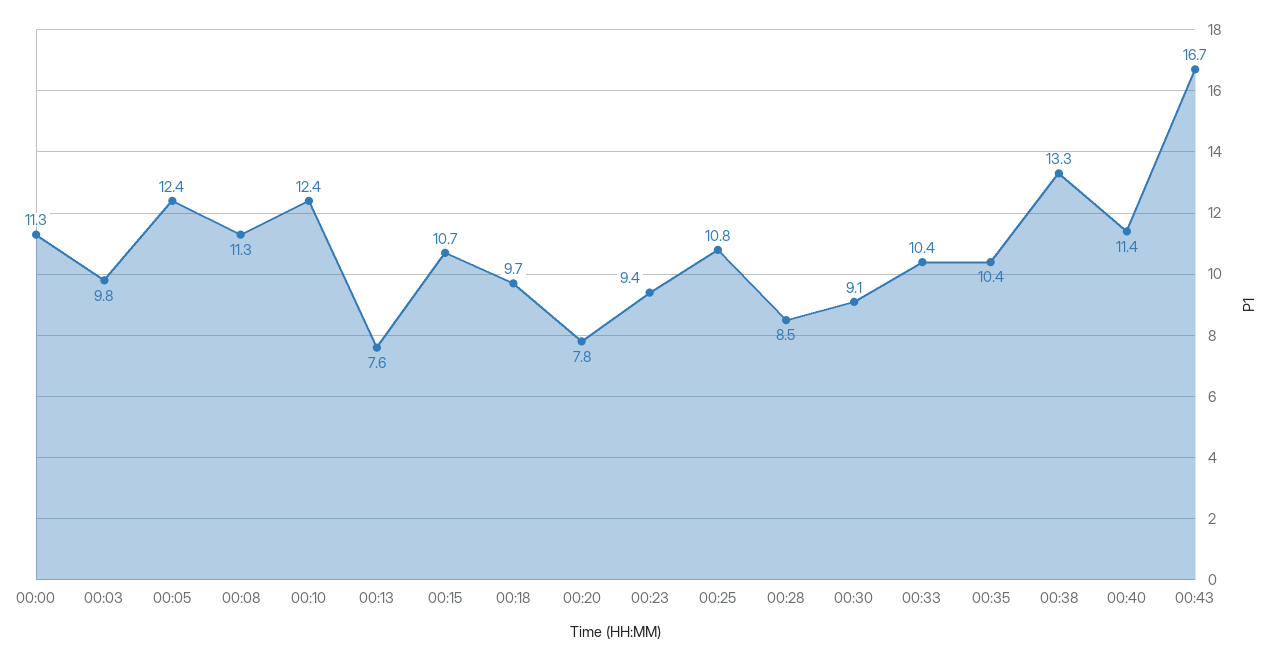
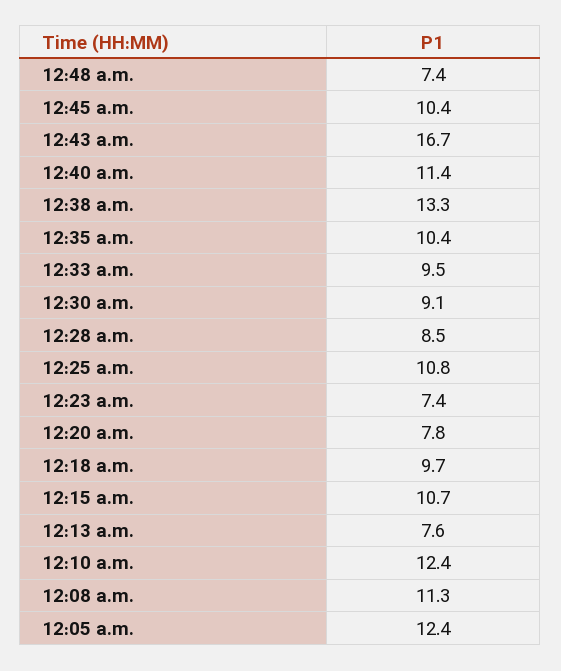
00:00: 11.3 -> none
00:03: 9.8 -> none
00:23: 9.4 -> 7.4
00:33: 10.4 -> 9.5
12:48 a.m.: none -> 7.4
12:45 a.m.: none -> 10.4

